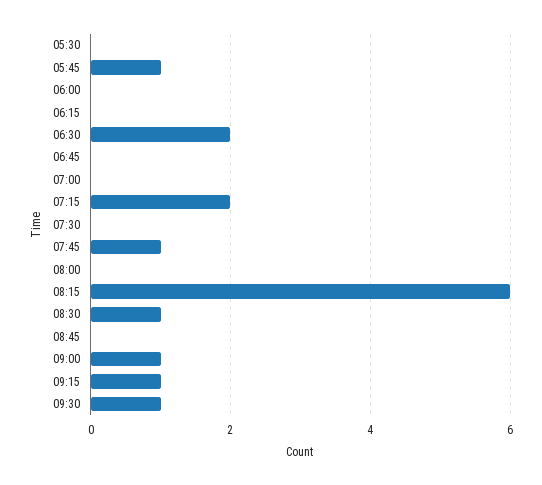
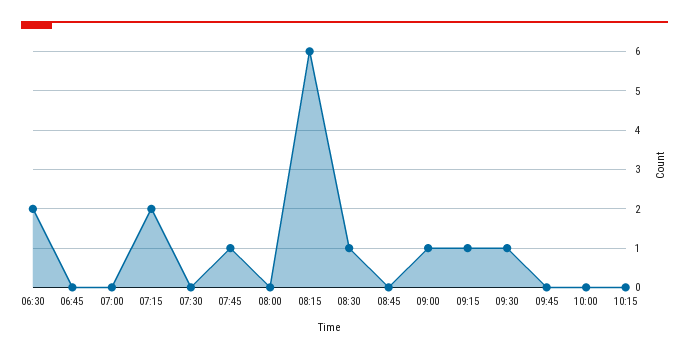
05:30: 0 -> none
05:45: 1 -> none
06:00: 0 -> none
06:15: 0 -> none
09:45: none -> 0
10:00: none -> 0
10:15: none -> 0

